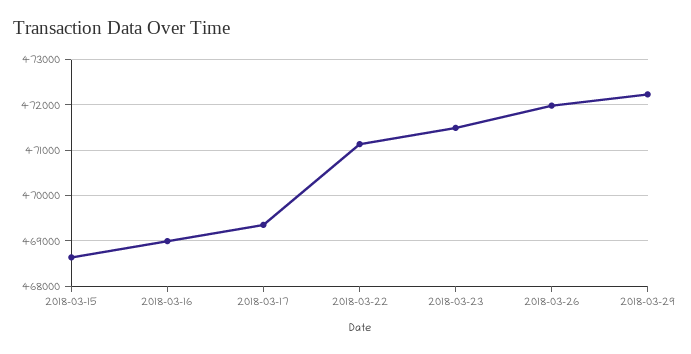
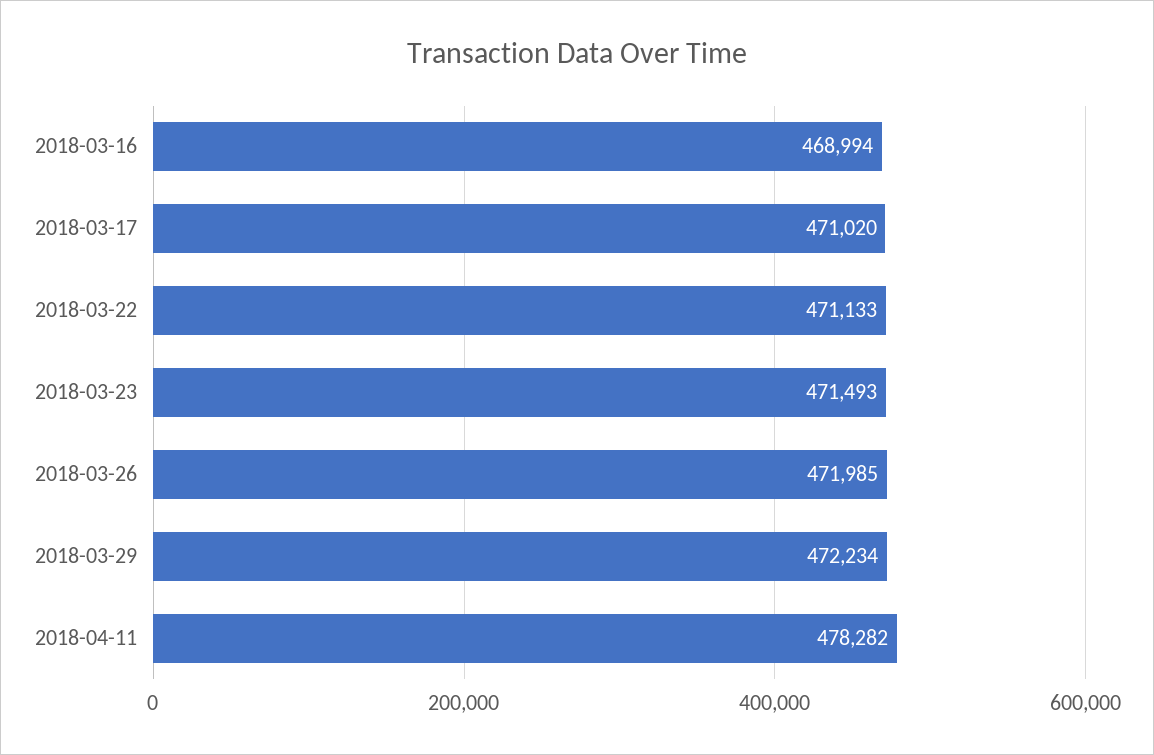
2018-03-15: 468600 -> none
2018-03-17: 469400 -> 471020
2018-04-11: none -> 478282

